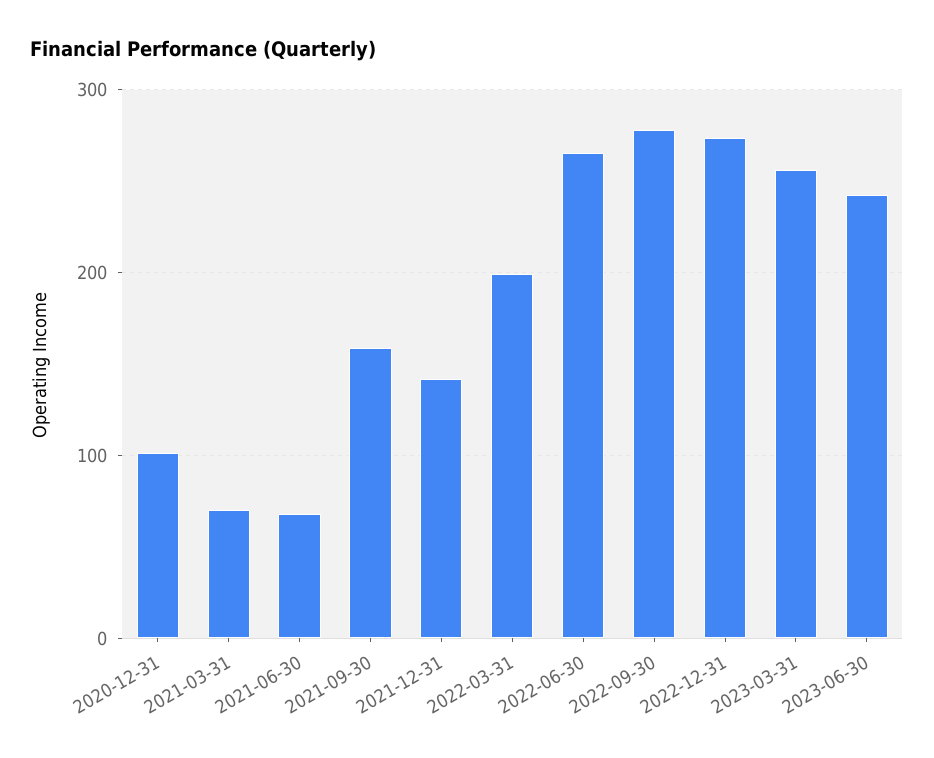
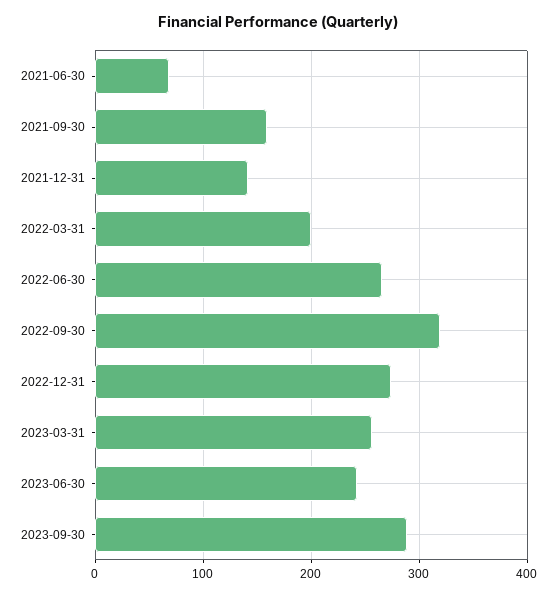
2020-12-31: 100 -> none
2021-03-31: 70 -> none
2022-09-30: 280 -> 320
2023-09-30: none -> 290

